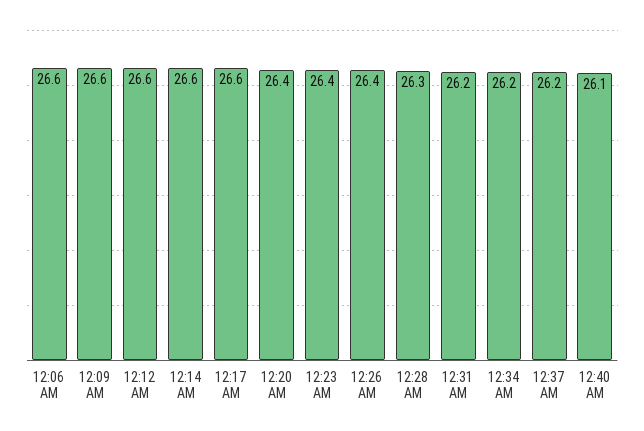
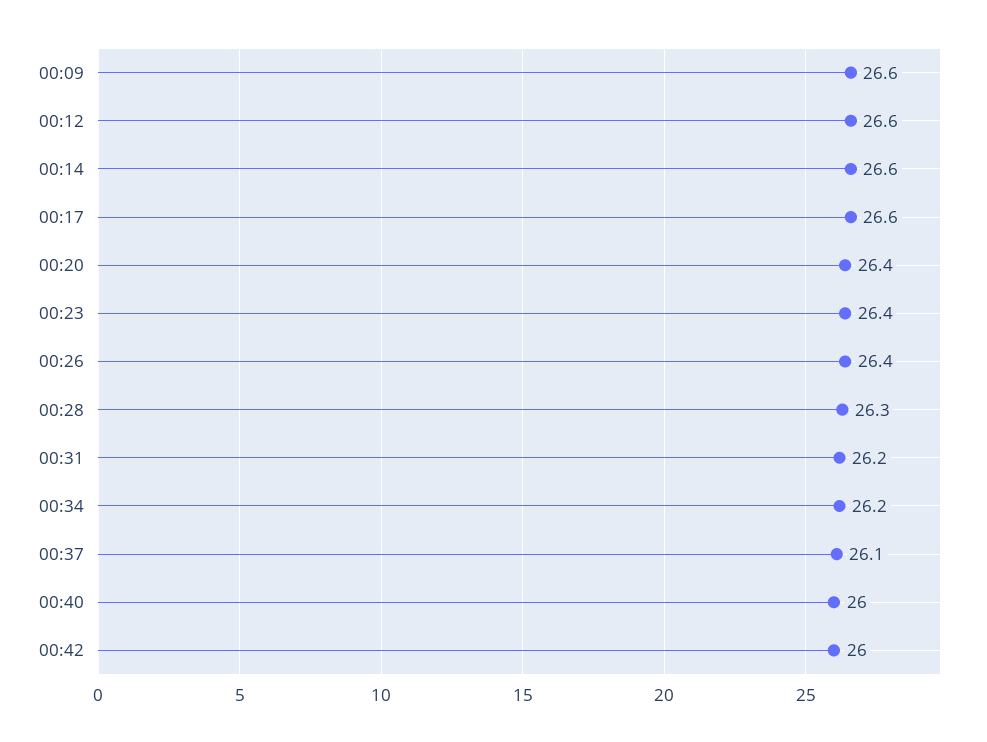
12:06 AM: 26.6 -> none
12:37 AM: 26.2 -> 26.1
12:40 AM: 26.1 -> 26
00:42: none -> 26

